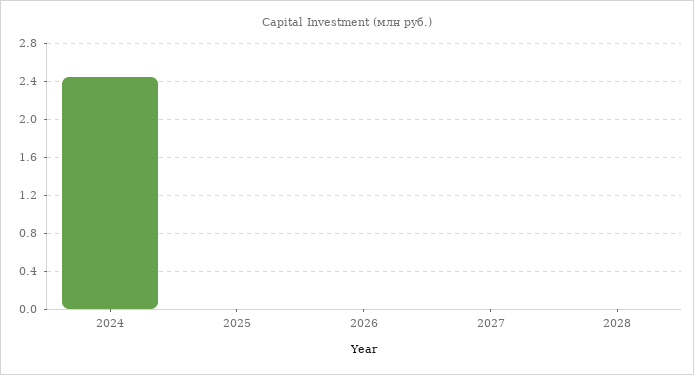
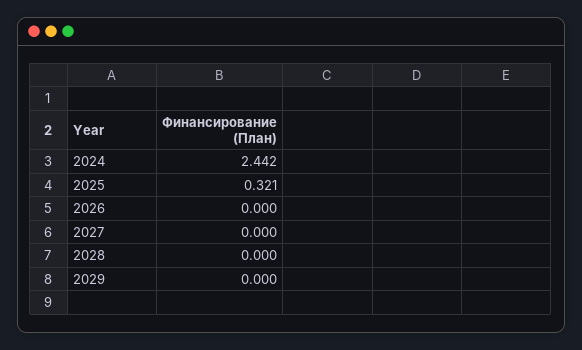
2025: 0 -> 0.321
2029: none -> 0

